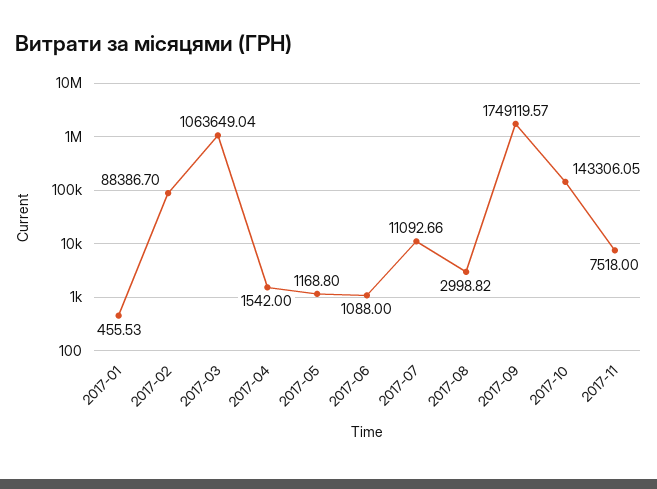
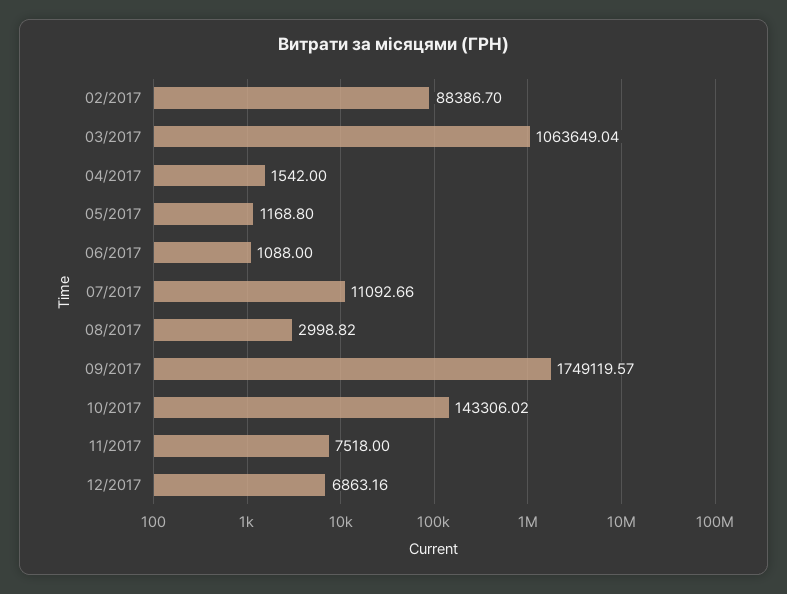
2017-01: 455.53 -> none
2017-10: 143306.05 -> 143306.02
12/2017: none -> 6863.16

